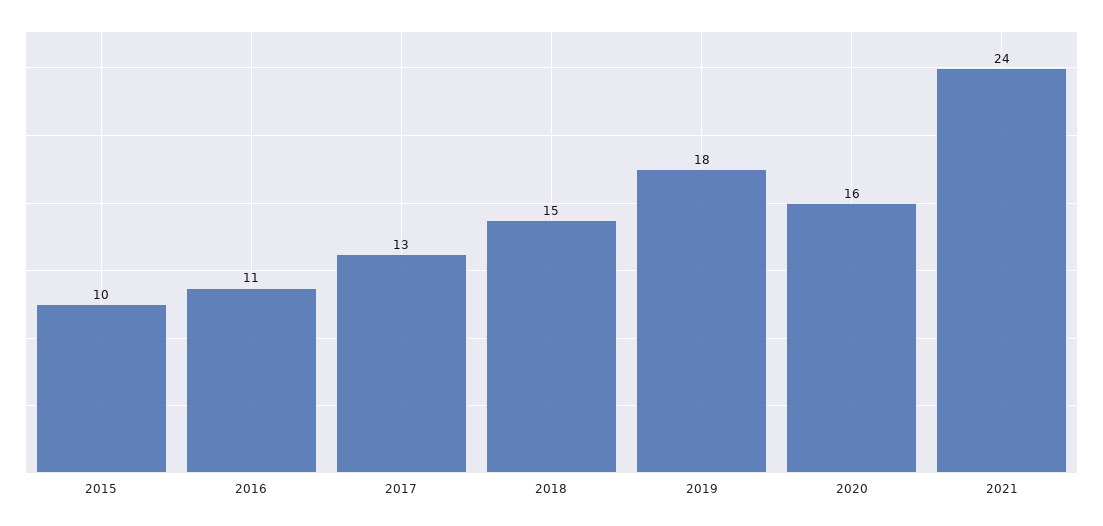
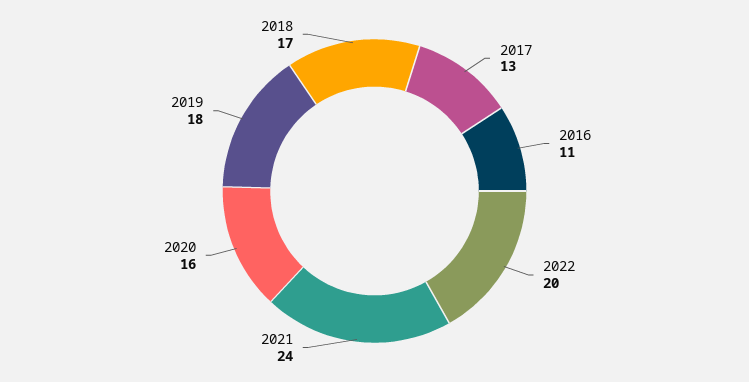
2015: 10 -> none
2018: 15 -> 17
2022: none -> 20

